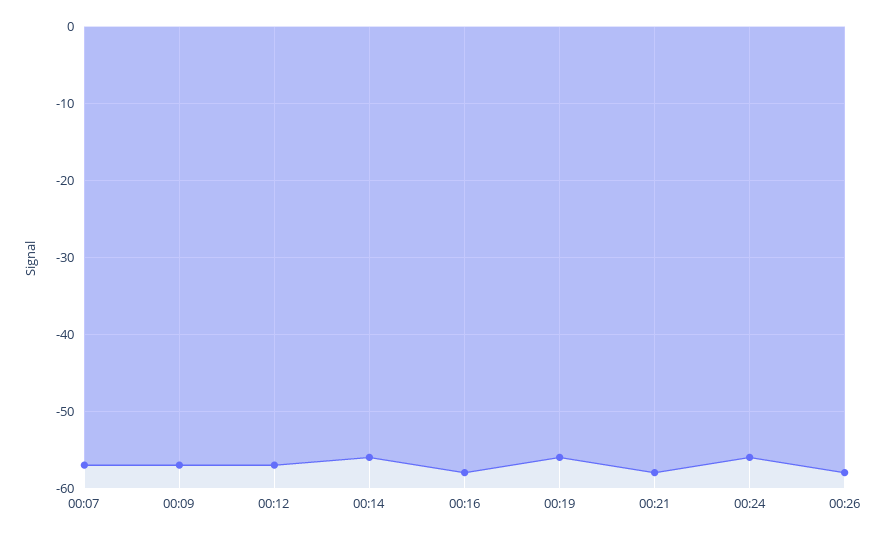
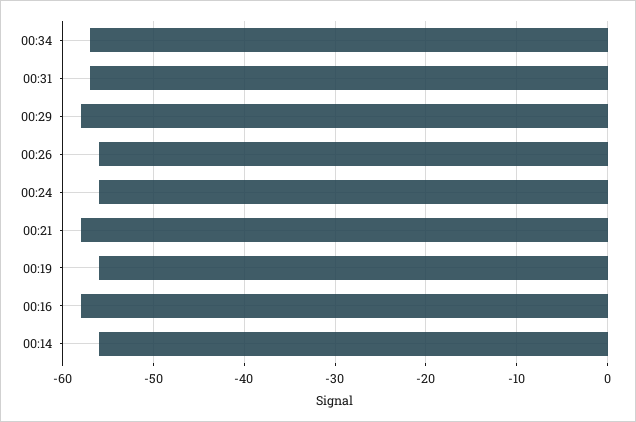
00:07: -57 -> none
00:09: -57 -> none
00:12: -57 -> none
00:26: -58 -> -56
00:34: none -> -57
00:31: none -> -57
00:29: none -> -58

